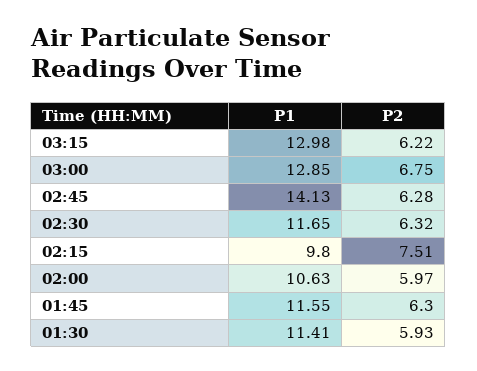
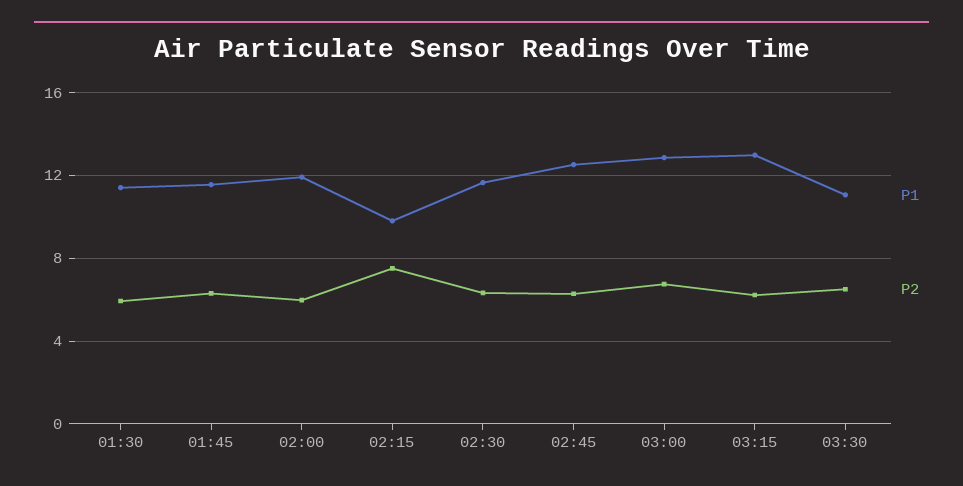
P1, 02:45: 14.13 -> 12.5
P1, 02:00: 10.63 -> 12
P1, 03:30: none -> 11
P2, 03:30: none -> 6.5

